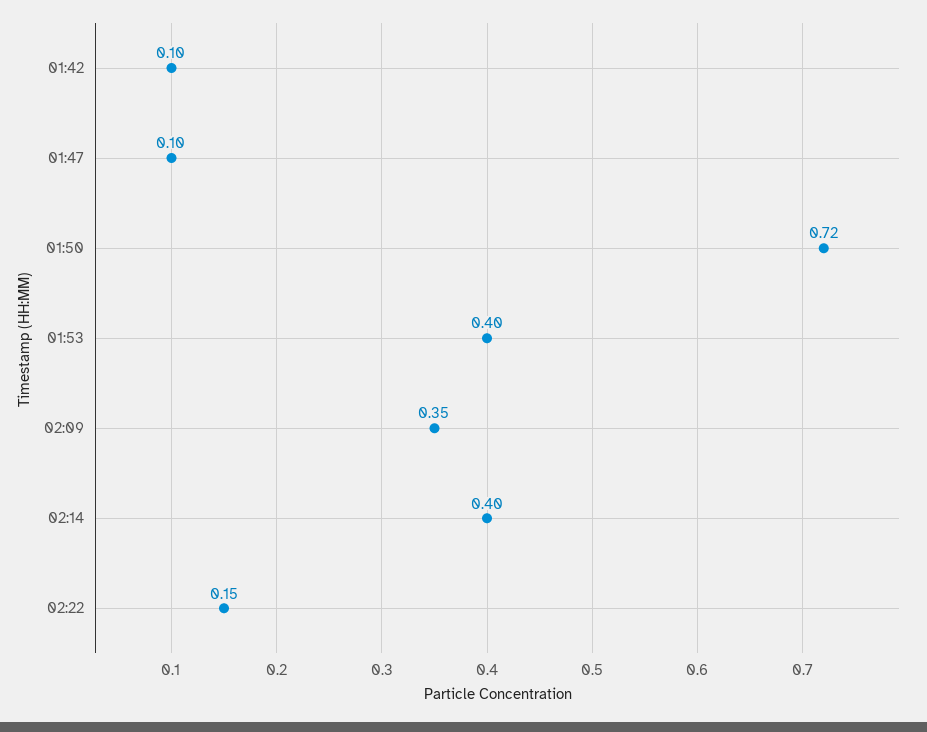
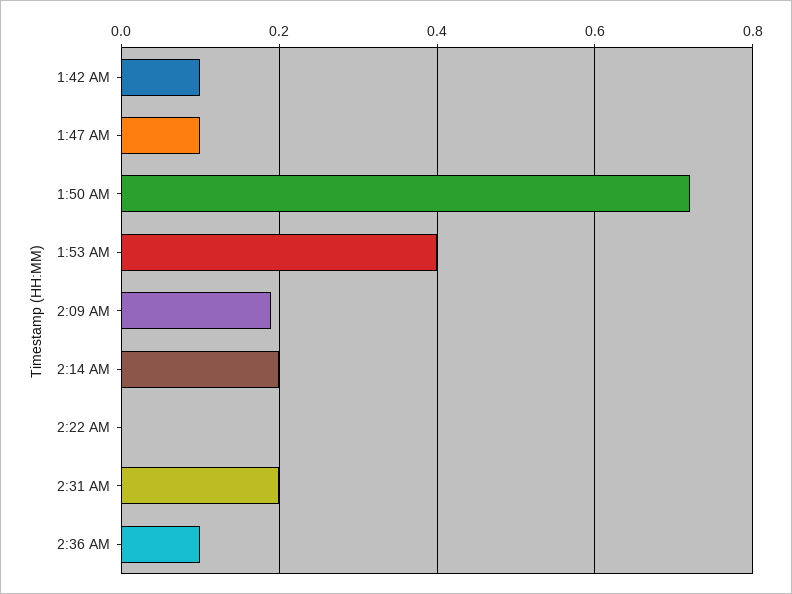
02:09: 0.35 -> 0.2
02:14: 0.4 -> 0.2
02:22: 0.15 -> 0
2:31 AM: none -> 0.2
2:36 AM: none -> 0.1

